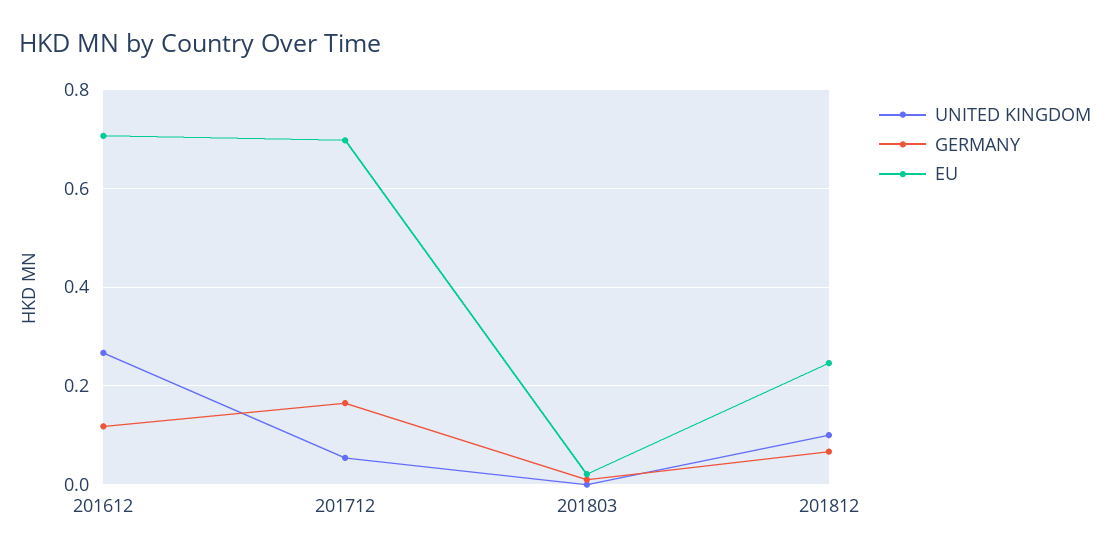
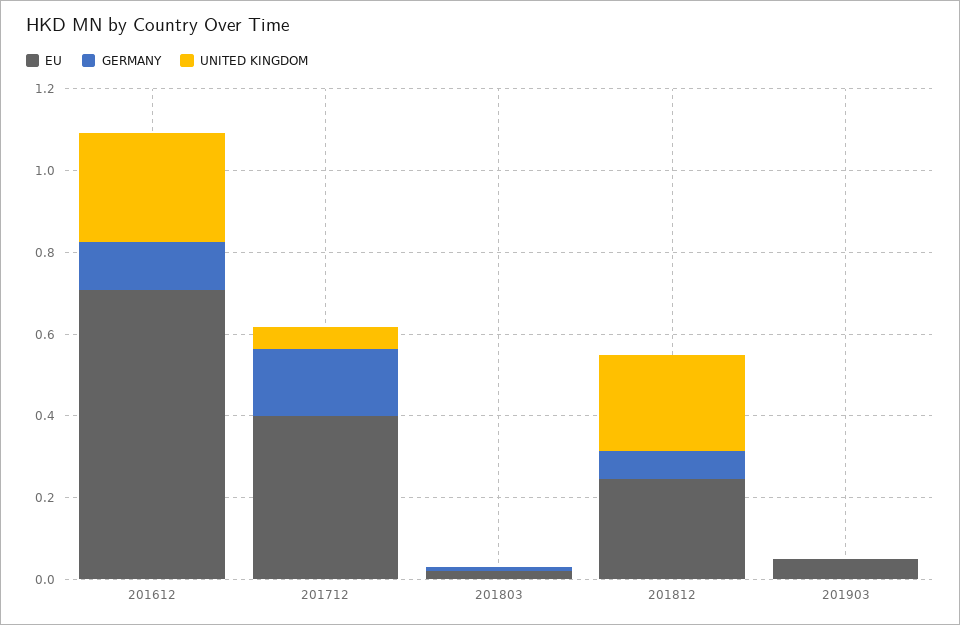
EU, 201712: 0.7 -> 0.4
UNITED KINGDOM, 201812: 0.1 -> 0.25
EU, 201903: none -> 0.05
GERMANY, 201903: none -> 0
UNITED KINGDOM, 201903: none -> 0

